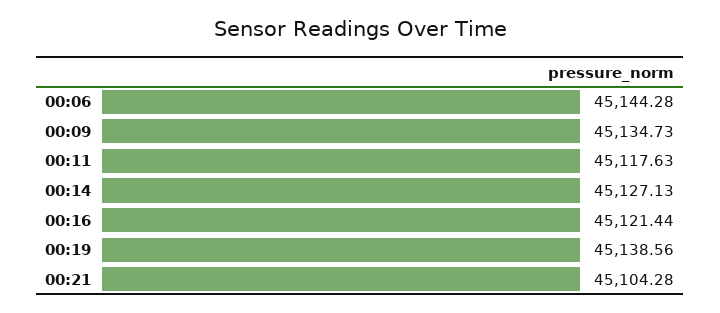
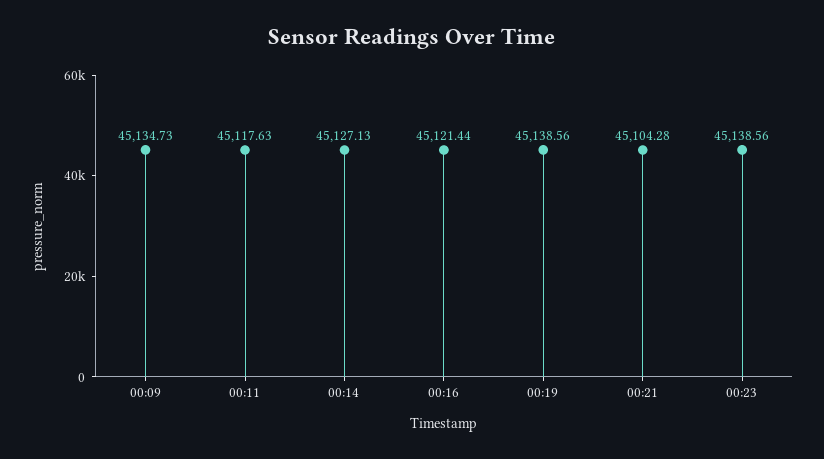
00:06: 45144.28 -> none
00:23: none -> 45138.56

